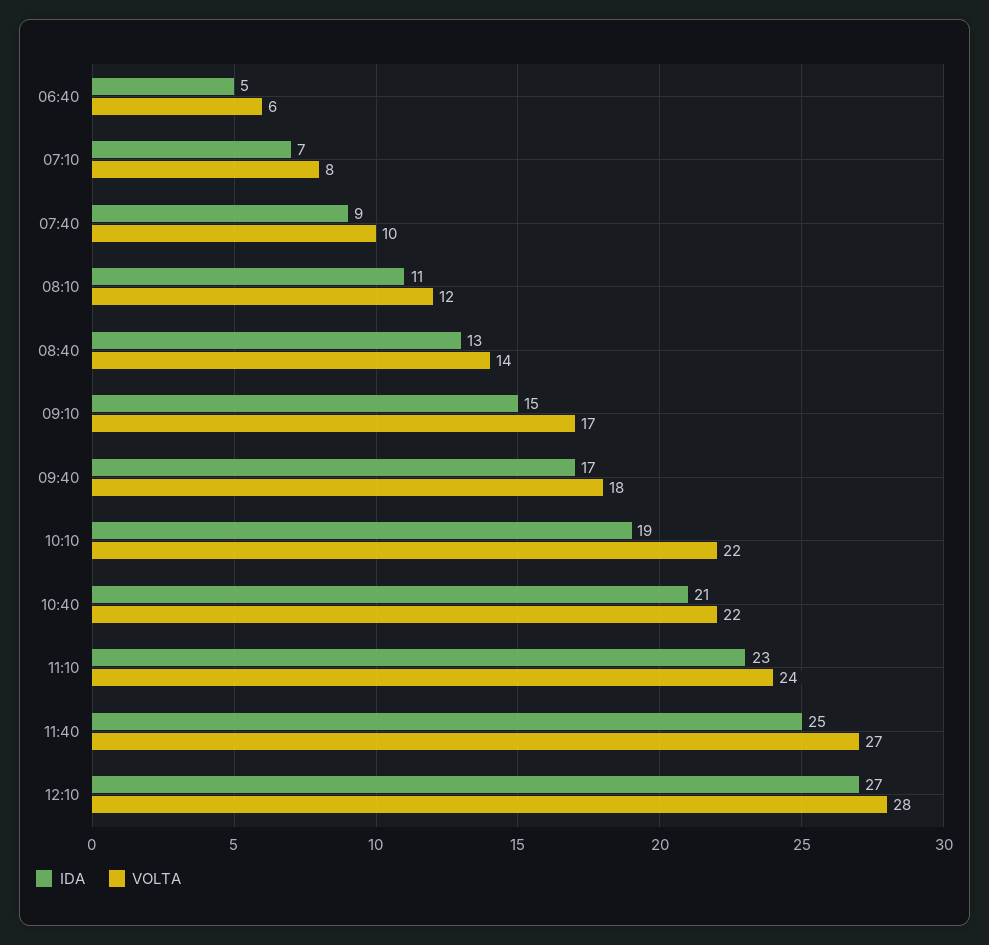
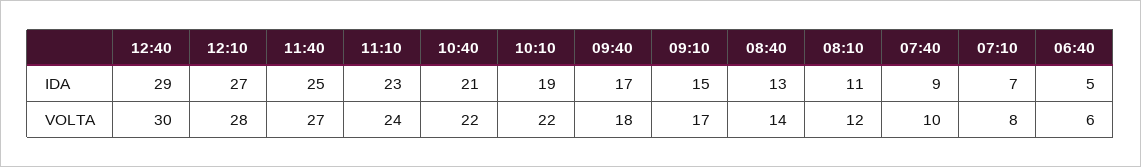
IDA, 12:40: none -> 29
VOLTA, 12:40: none -> 30

